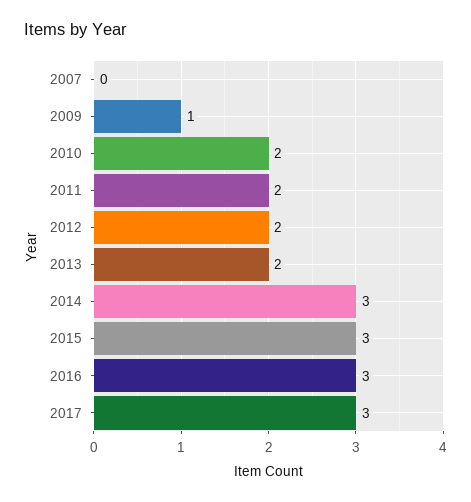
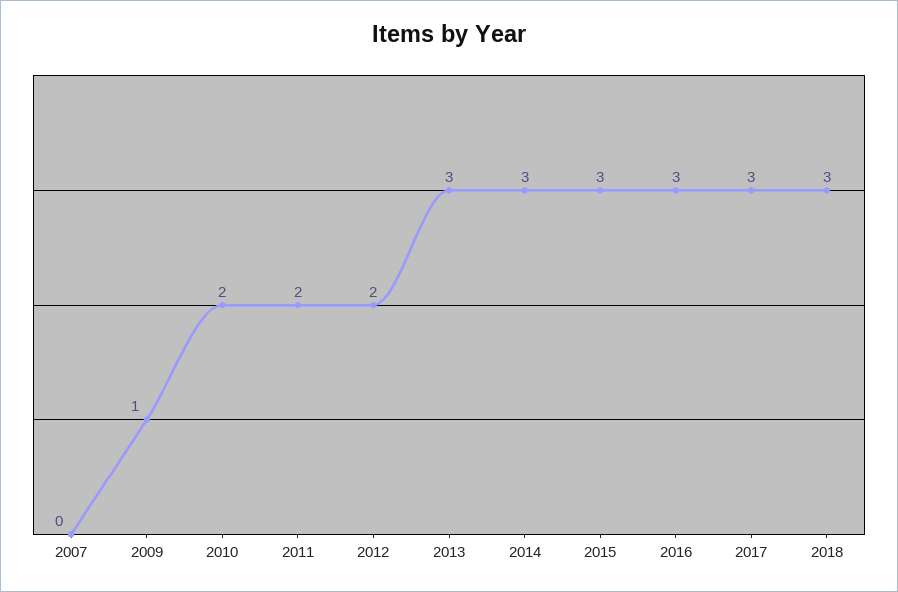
2013: 2 -> 3
2018: none -> 3

